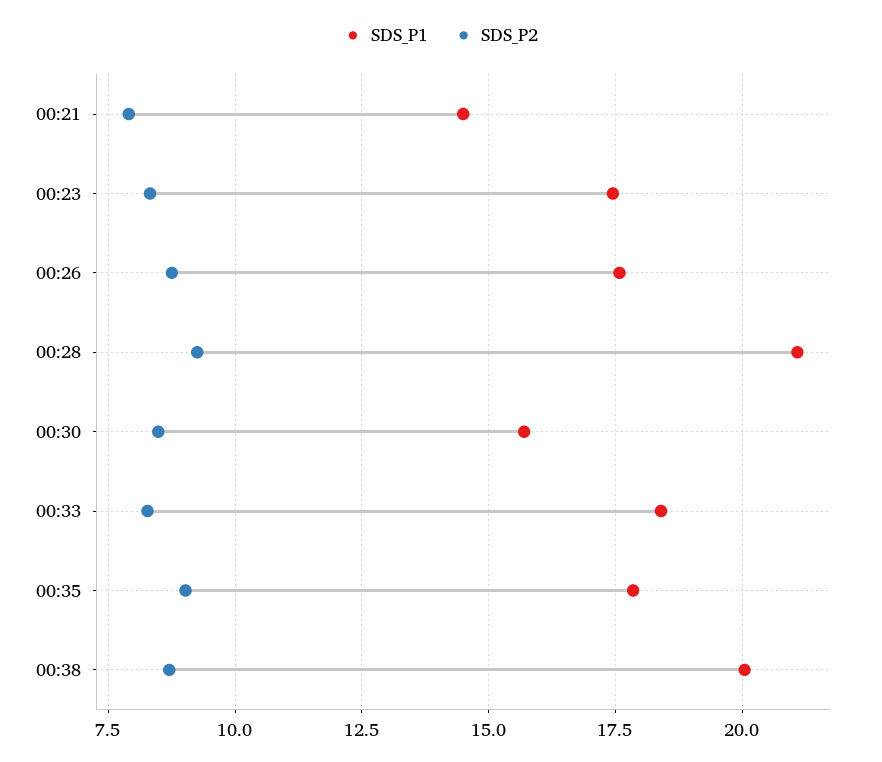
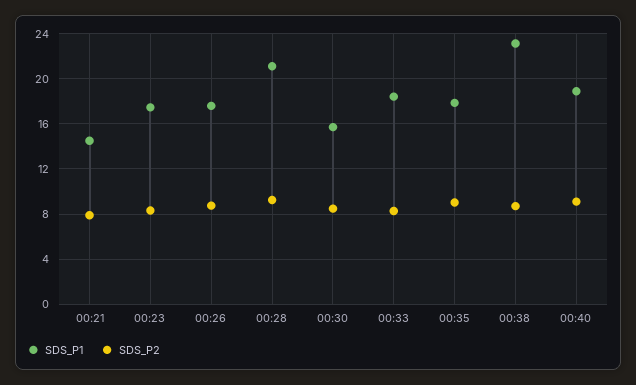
SDS_P1, 00:38: 20 -> 23
SDS_P1, 00:40: none -> 19
SDS_P2, 00:40: none -> 9

